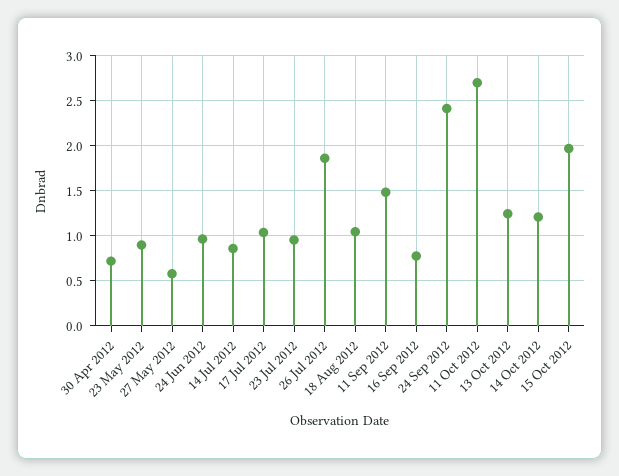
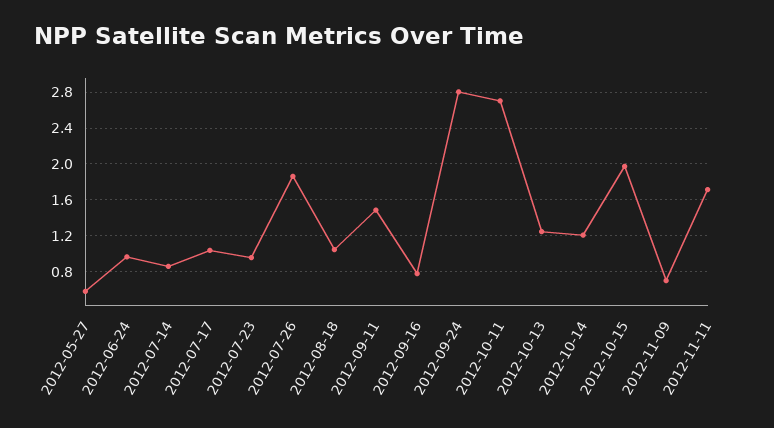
30 Apr 2012: 0.7 -> none
23 May 2012: 0.9 -> none
24 Sep 2012: 2.4 -> 2.8
2012-11-09: none -> 0.7
2012-11-11: none -> 1.7

